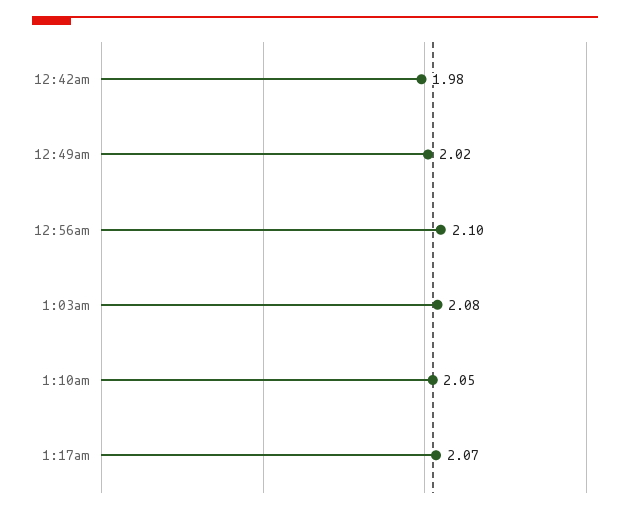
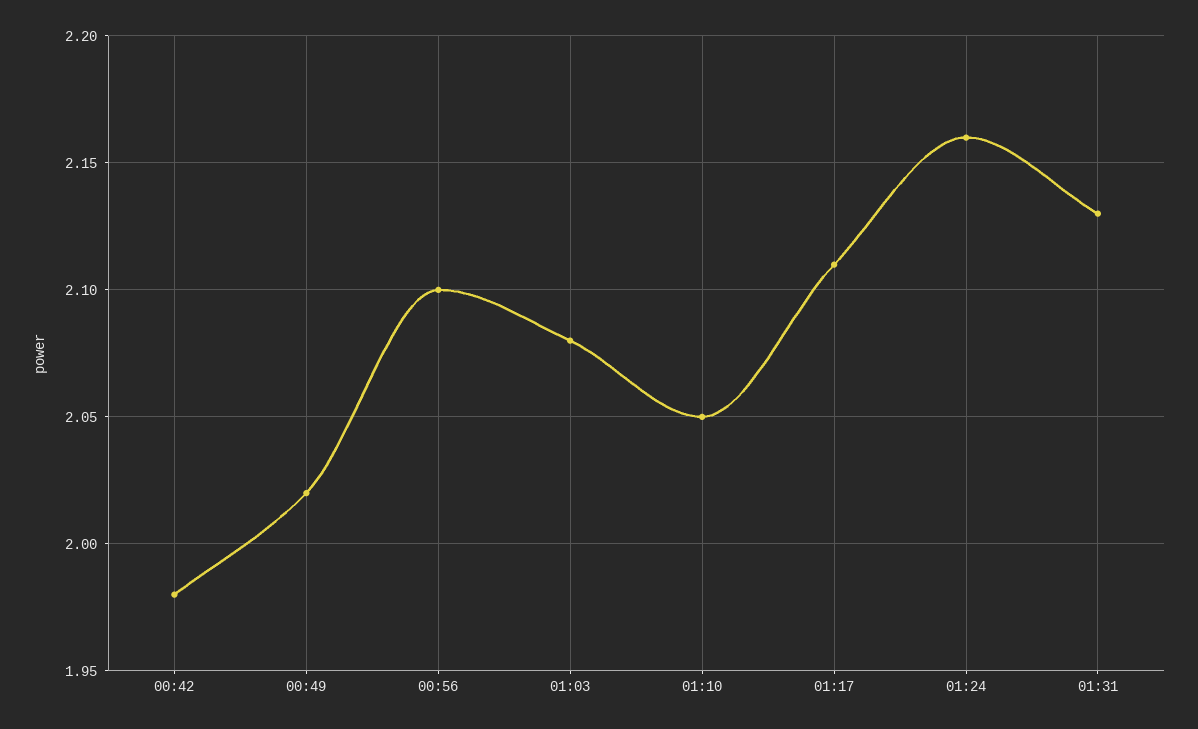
1:17am: 2.07 -> 2.11
01:24: none -> 2.16
01:31: none -> 2.13

